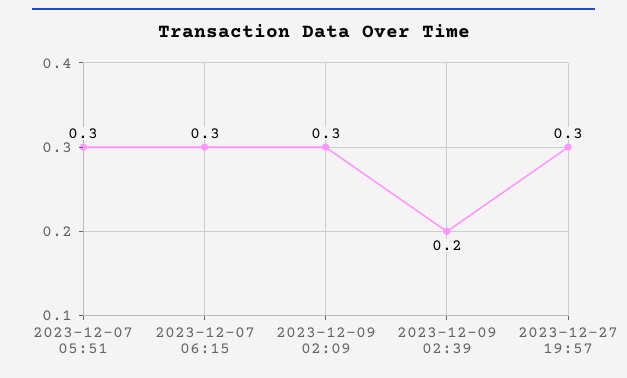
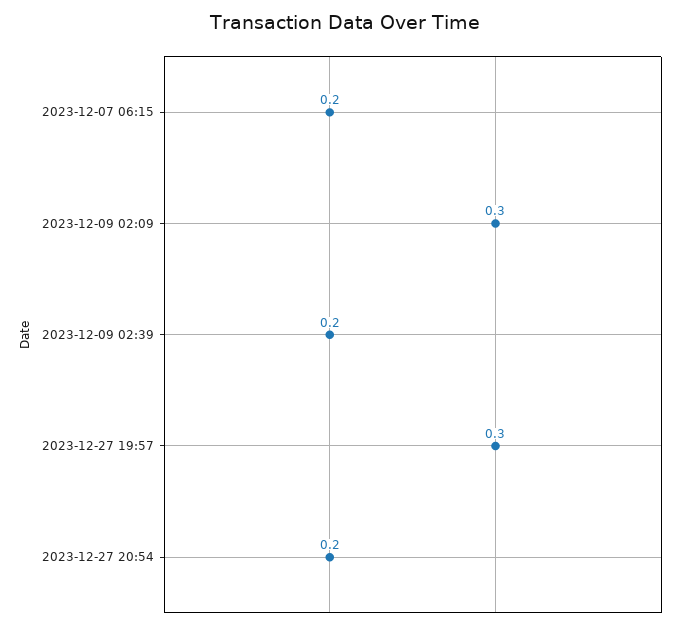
2023-12-07 05:51: 0.3 -> none
2023-12-07 06:15: 0.3 -> 0.2
2023-12-27 20:54: none -> 0.2

